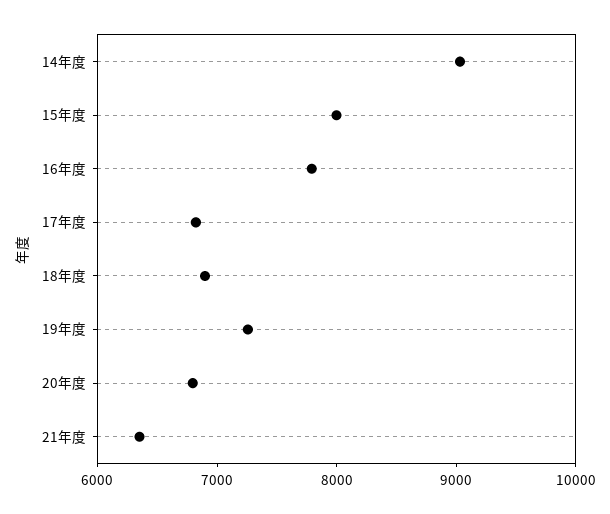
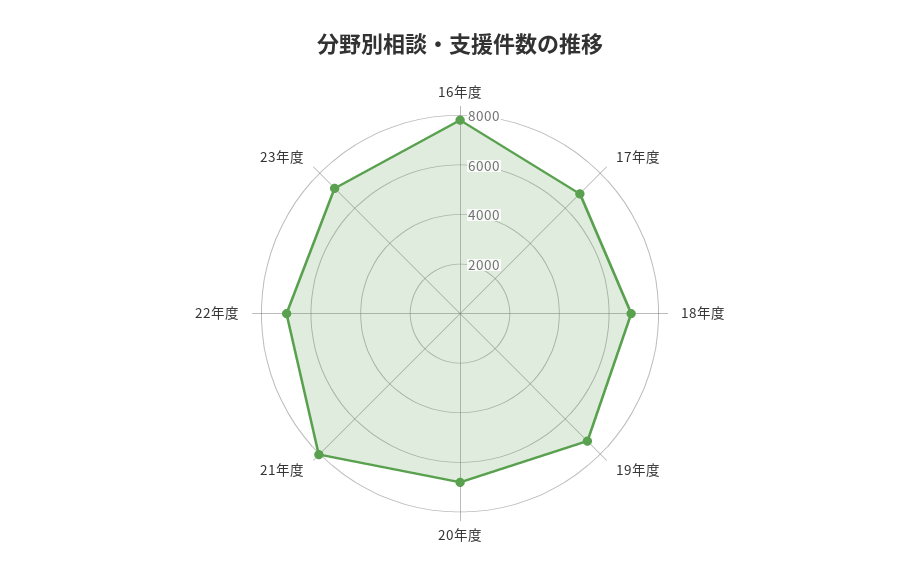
14年度: 9000 -> none
15年度: 8000 -> none
21年度: 6400 -> 8000
22年度: none -> 7000
23年度: none -> 7000

